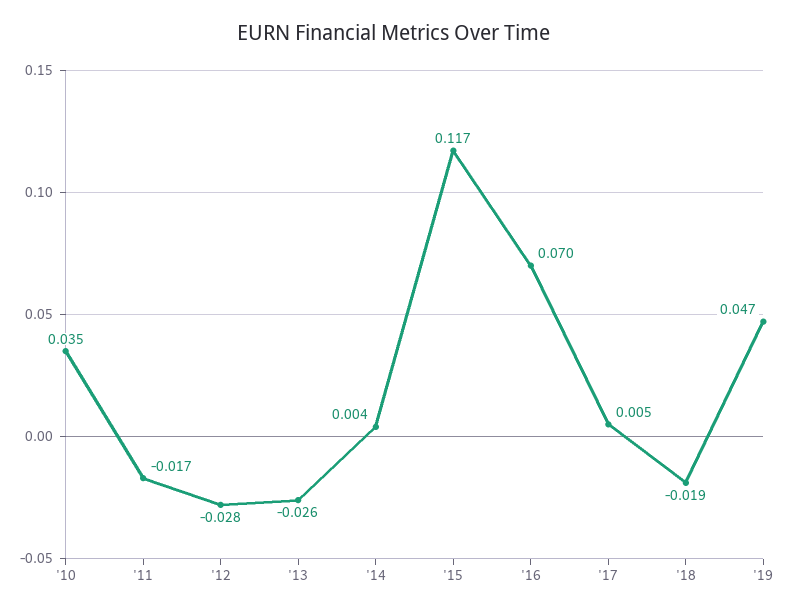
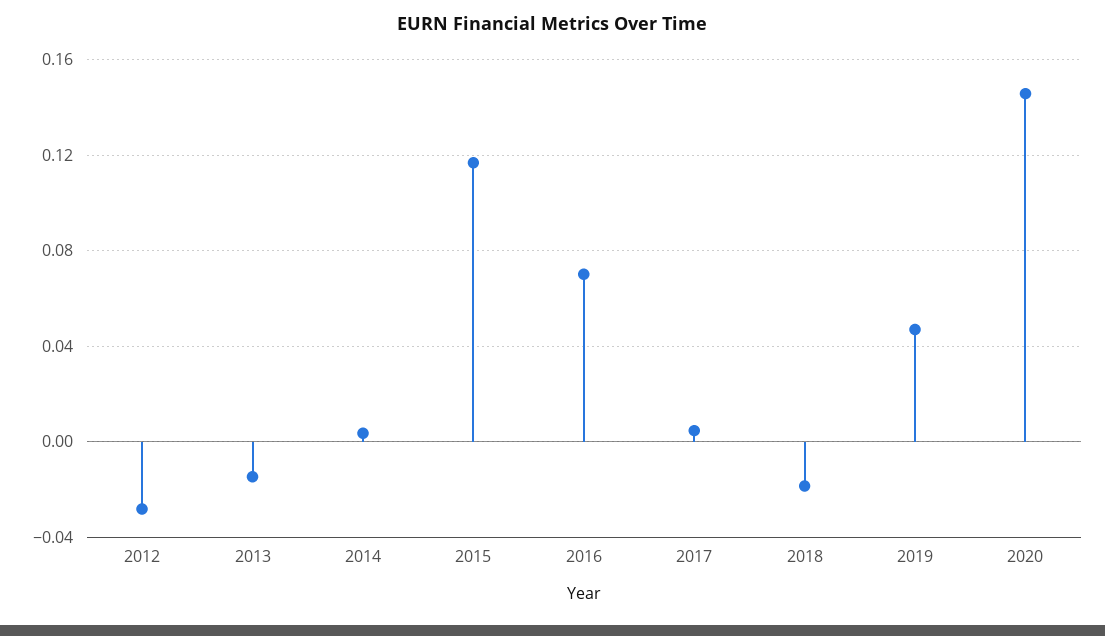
'10: 0.035 -> none
'11: -0.017 -> none
'13: -0.026 -> -0.015
2020: none -> 0.145

